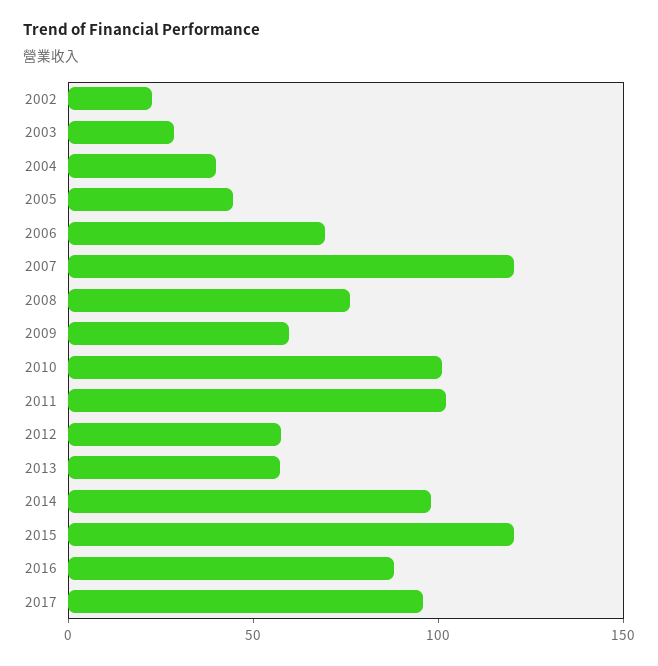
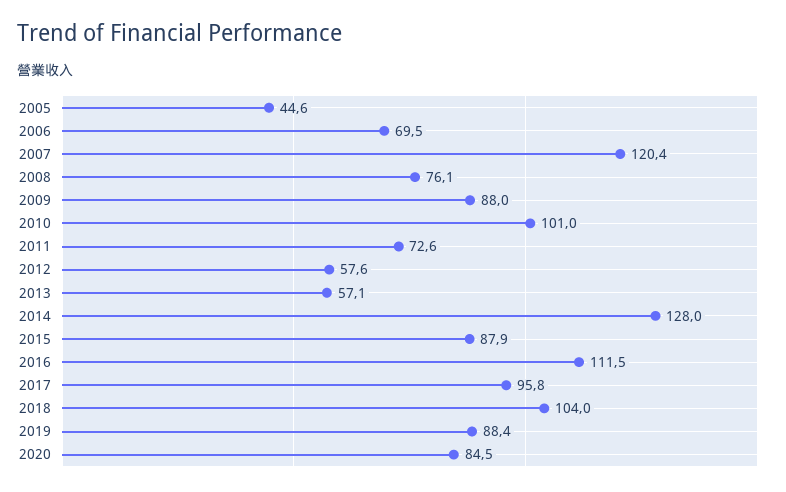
2002: 20 -> none
2003: 30 -> none
2004: 40 -> none
2009: 60 -> 88
2011: 100 -> 72.6
2014: 100 -> 128
2015: 120 -> 87.9
2016: 90 -> 111.5
2018: none -> 104
2019: none -> 88.4
2020: none -> 84.5

